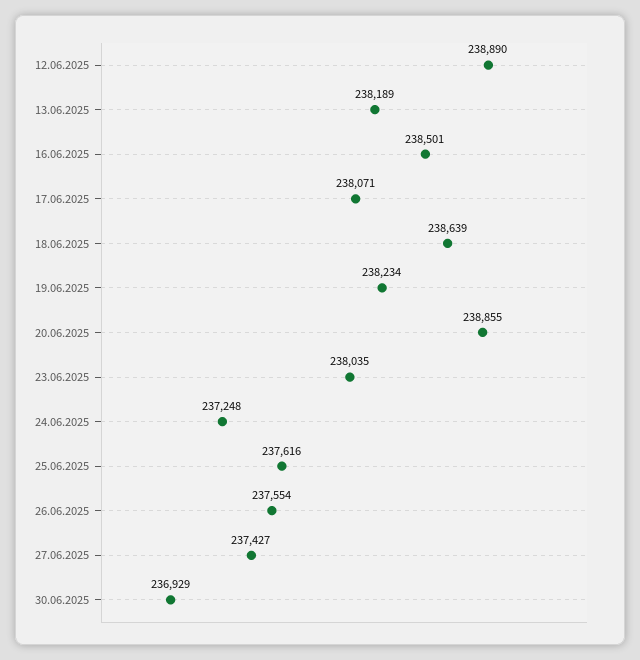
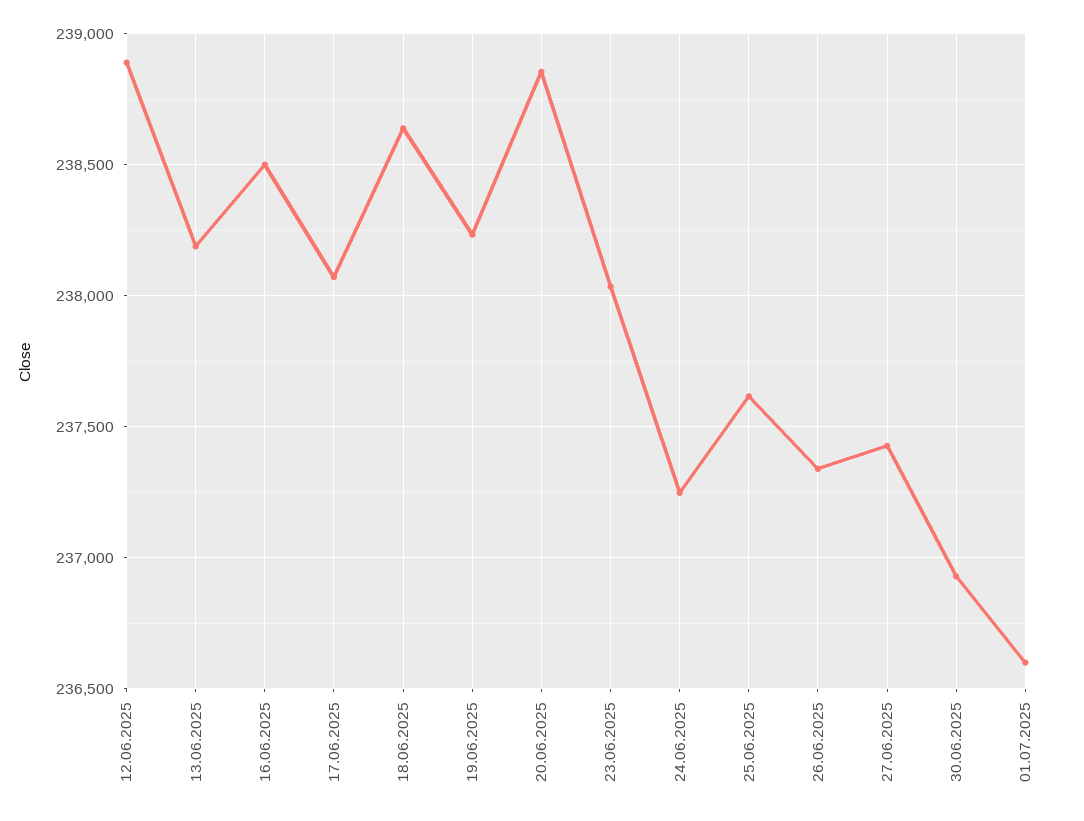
26.06.2025: 237554 -> 237350
01.07.2025: none -> 236600

